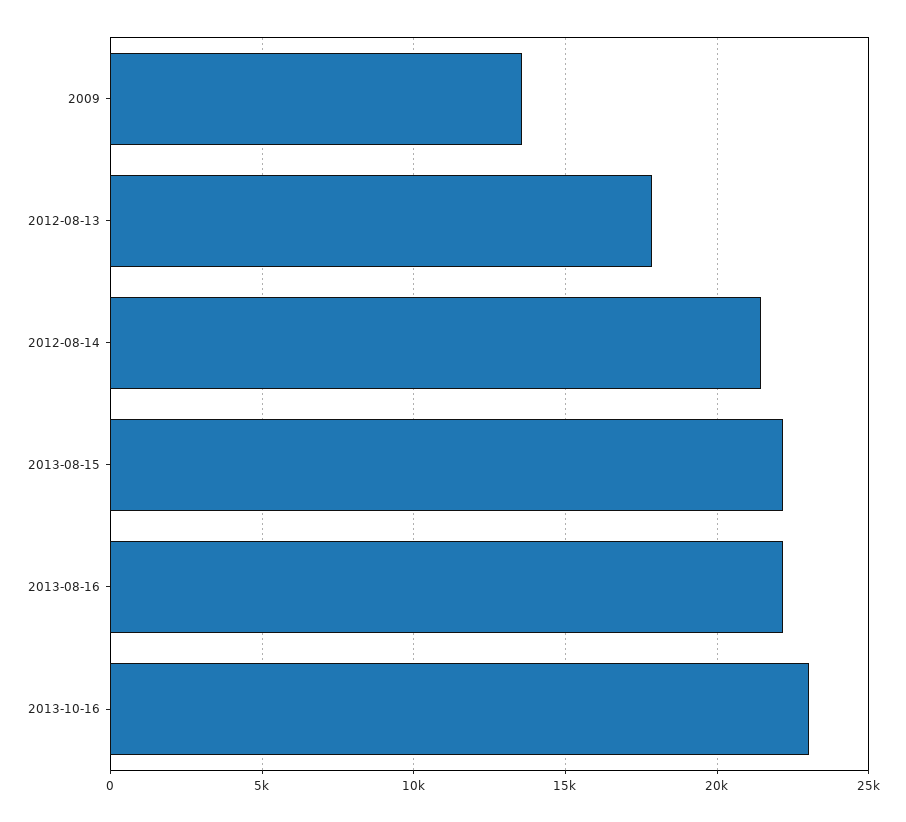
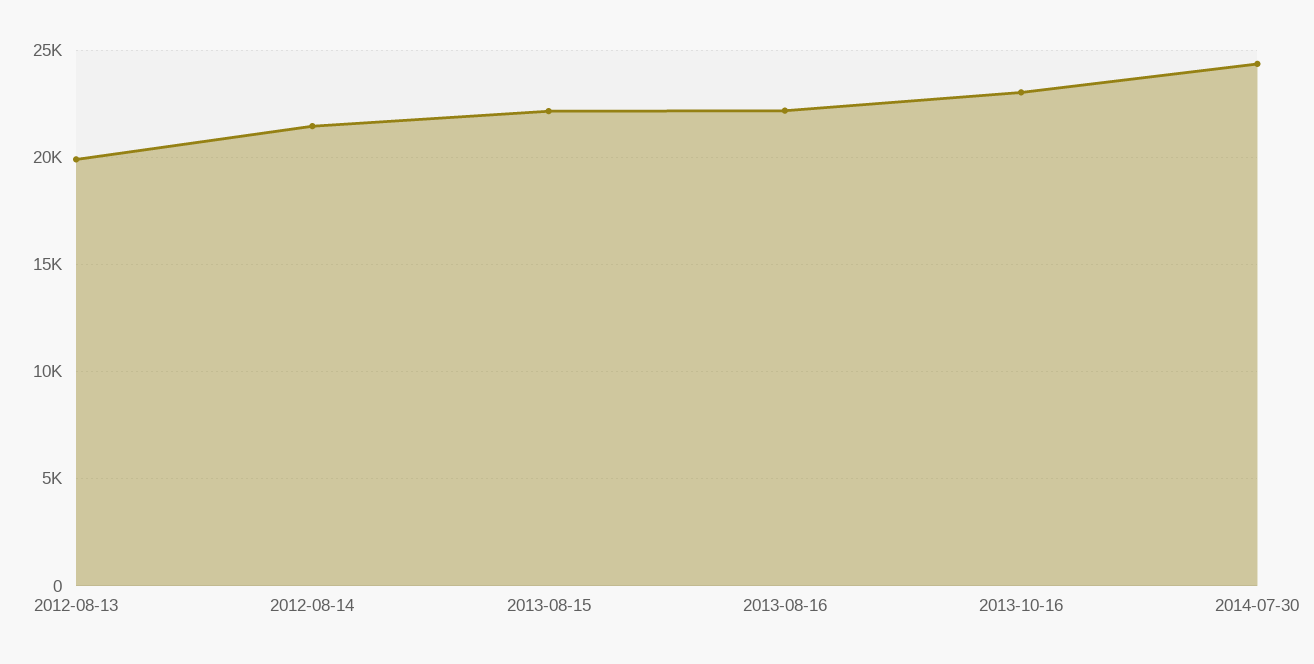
2009: 13500 -> none
2012-08-13: 18000 -> 20000
2014-07-30: none -> 24500

